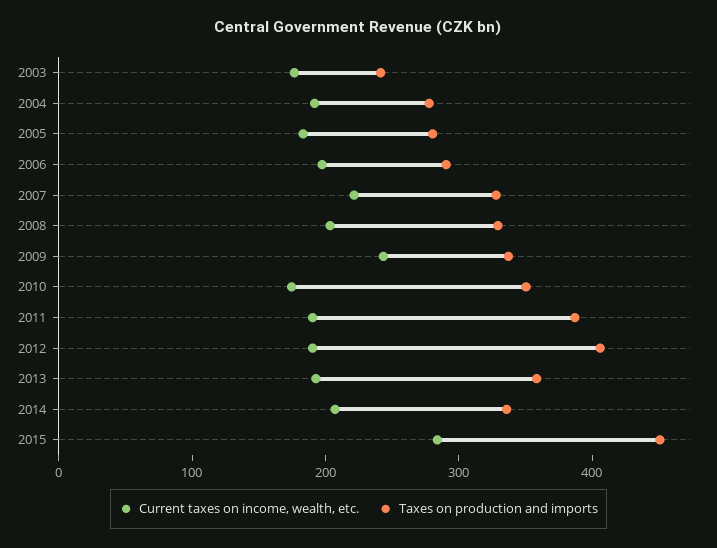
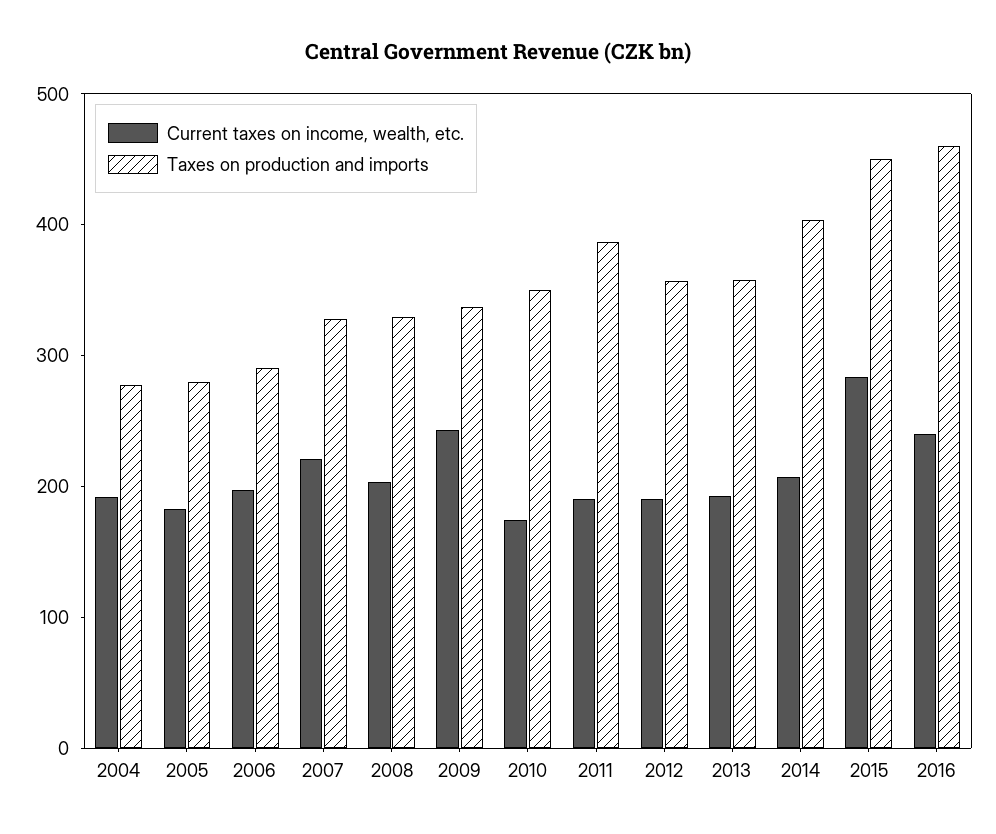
Current taxes on income, wealth, etc., 2003: 180 -> none
Taxes on production and imports, 2003: 240 -> none
Taxes on production and imports, 2012: 400 -> 360
Taxes on production and imports, 2014: 340 -> 400
Current taxes on income, wealth, etc., 2016: none -> 240
Taxes on production and imports, 2016: none -> 460

